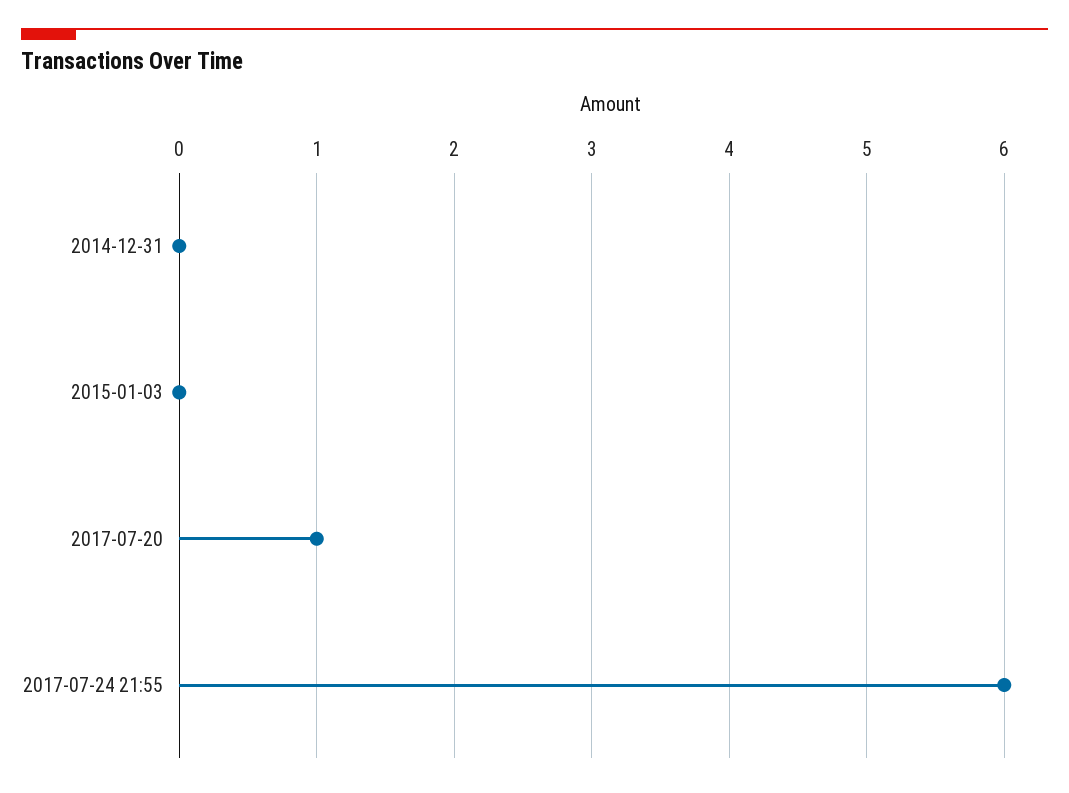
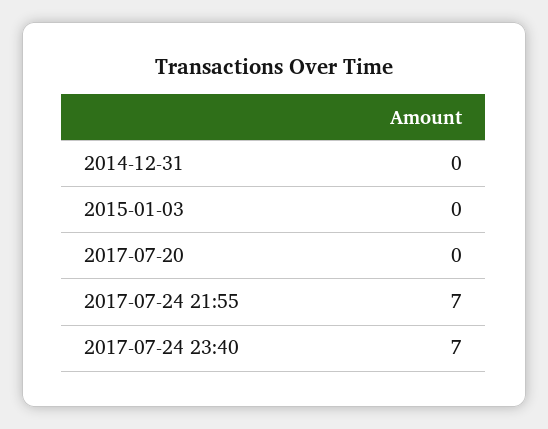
2017-07-20: 1 -> 0
2017-07-24 21:55: 6 -> 7
2017-07-24 23:40: none -> 7

